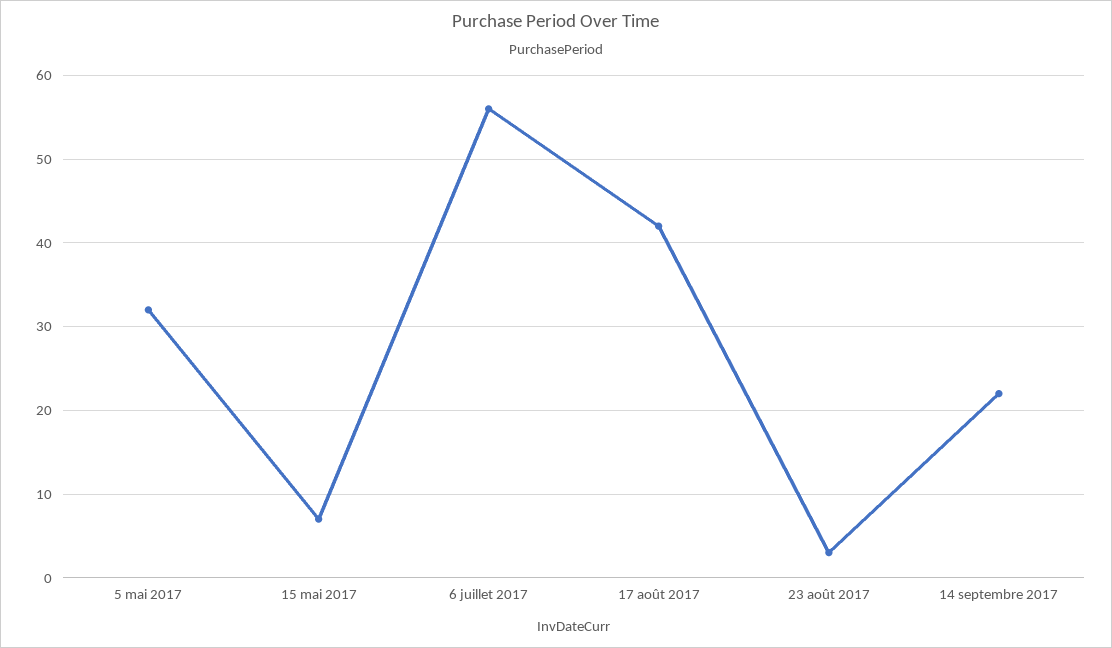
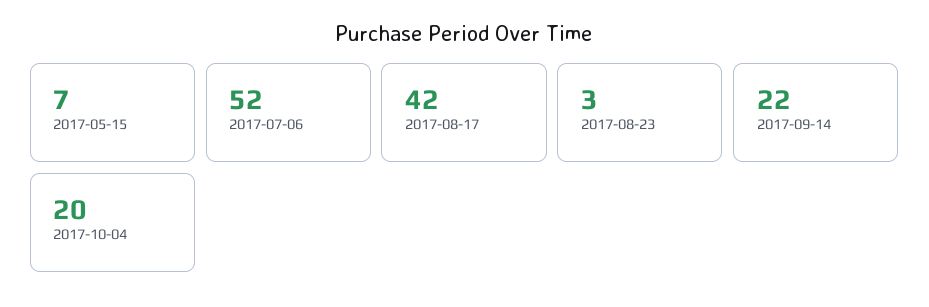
5 mai 2017: 32 -> none
6 juillet 2017: 56 -> 52
2017-10-04: none -> 20

